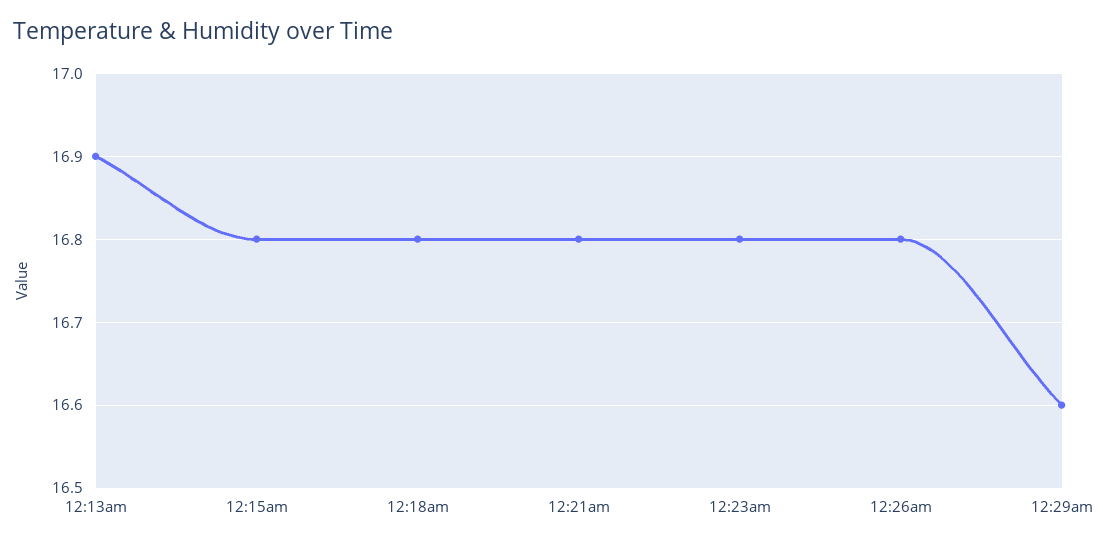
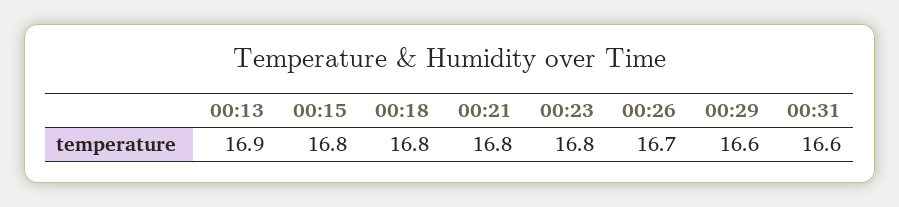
12:26am: 16.8 -> 16.7
00:31: none -> 16.6

